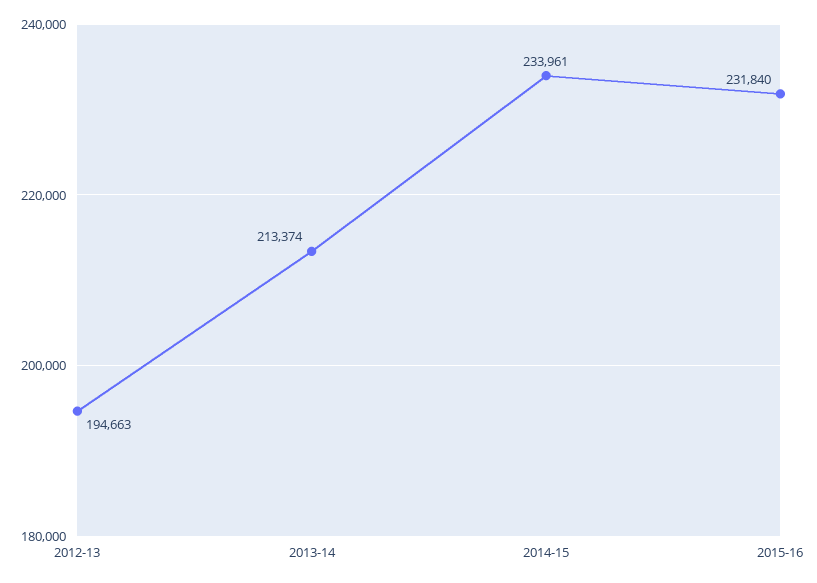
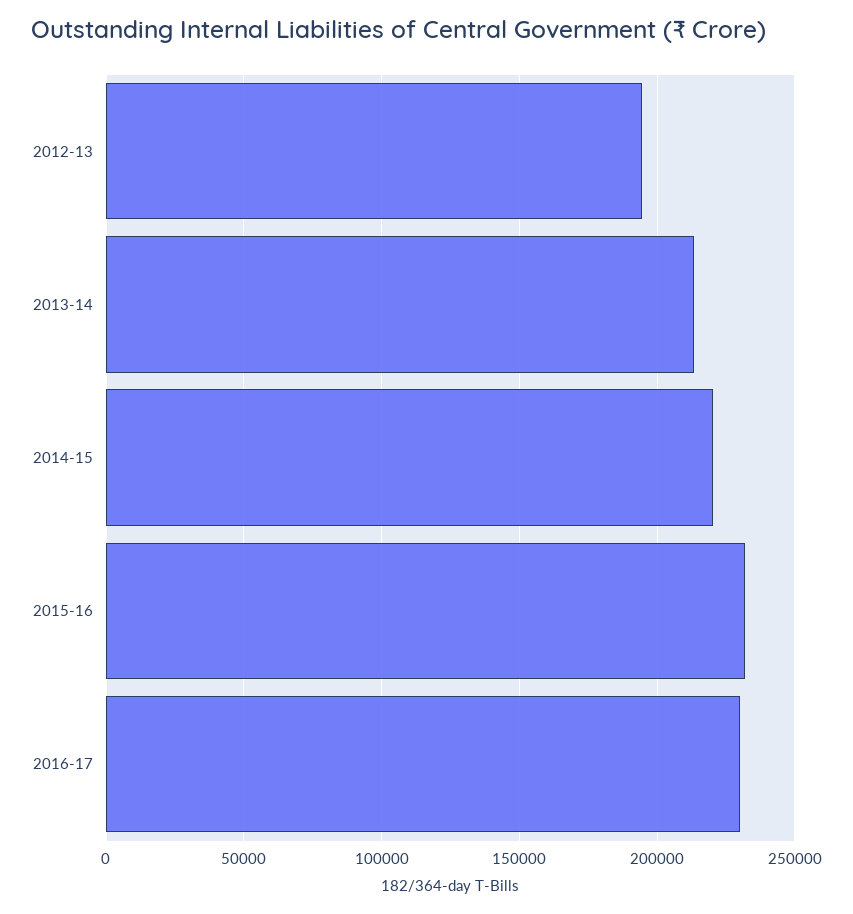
2014-15: 233961 -> 220000
2016-17: none -> 230000

